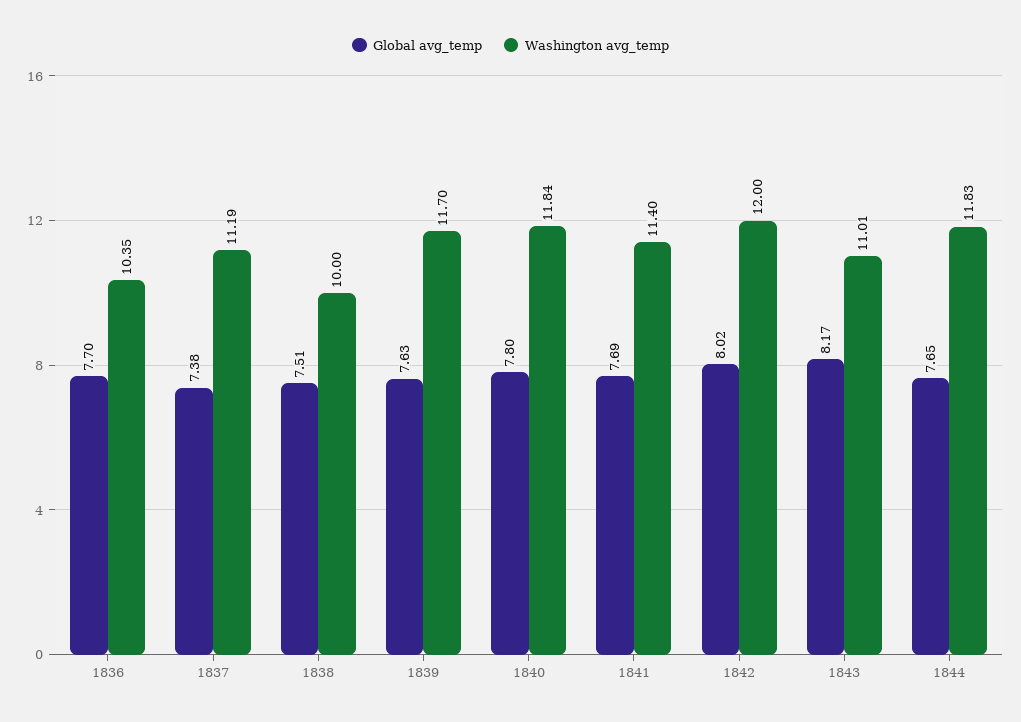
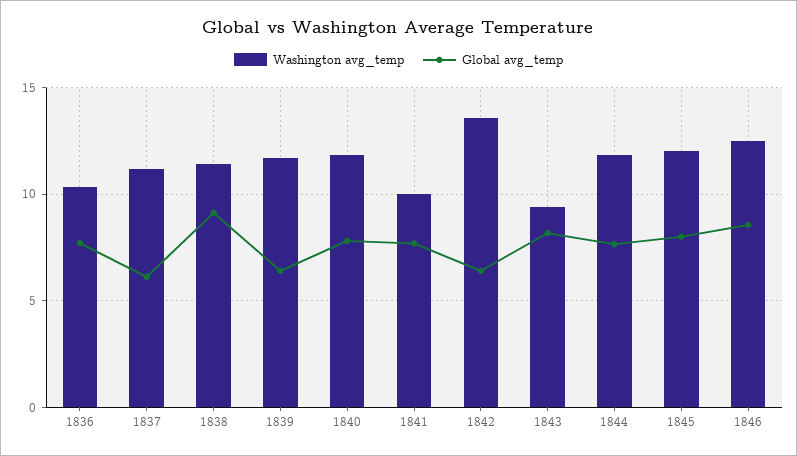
Global avg_temp, 1837: 7.38 -> 6
Global avg_temp, 1838: 7.51 -> 9
Washington avg_temp, 1838: 10 -> 11.5
Global avg_temp, 1839: 7.63 -> 6.5
Washington avg_temp, 1841: 11.4 -> 10
Global avg_temp, 1842: 8.02 -> 6.5
Washington avg_temp, 1842: 12 -> 13.5
Washington avg_temp, 1843: 11.01 -> 9.5
Washington avg_temp, 1845: none -> 12
Global avg_temp, 1845: none -> 8
Washington avg_temp, 1846: none -> 12.5
Global avg_temp, 1846: none -> 8.5

